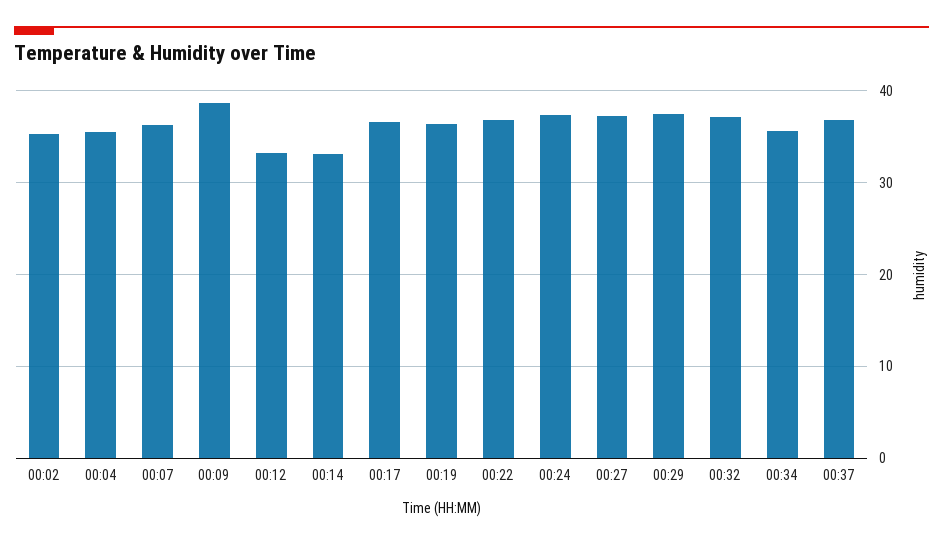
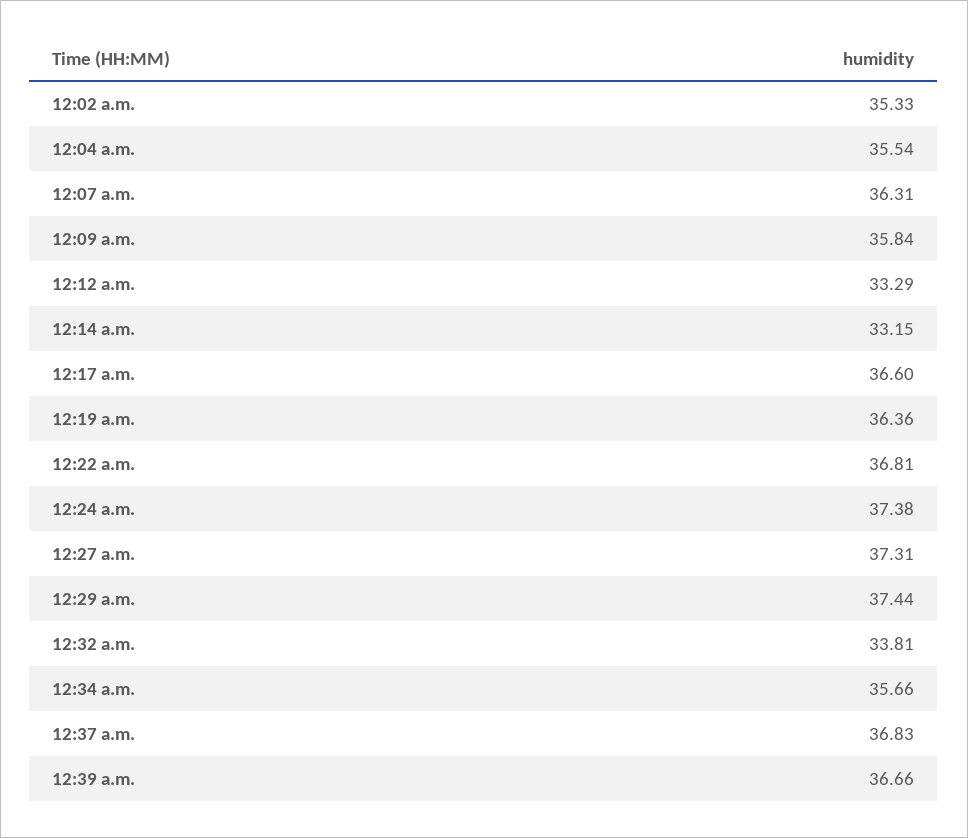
00:09: 39 -> 35.84
00:32: 37 -> 33.81
12:39 a.m.: none -> 36.66

